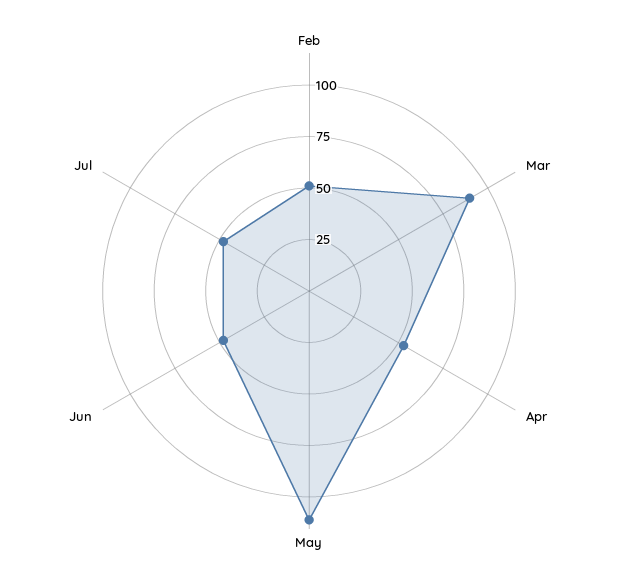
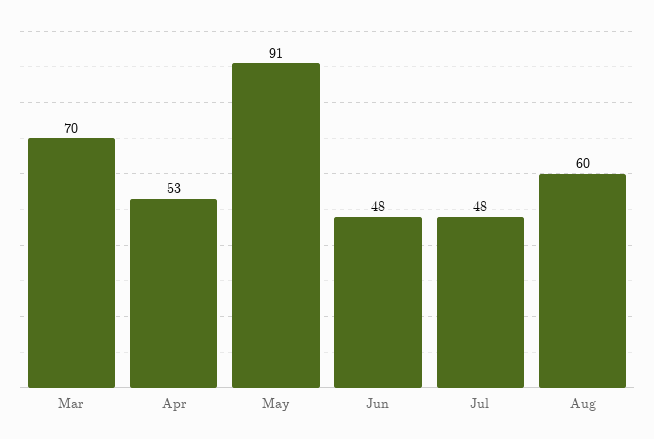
Feb: 50 -> none
Mar: 90 -> 70
May: 110 -> 91
Aug: none -> 60

